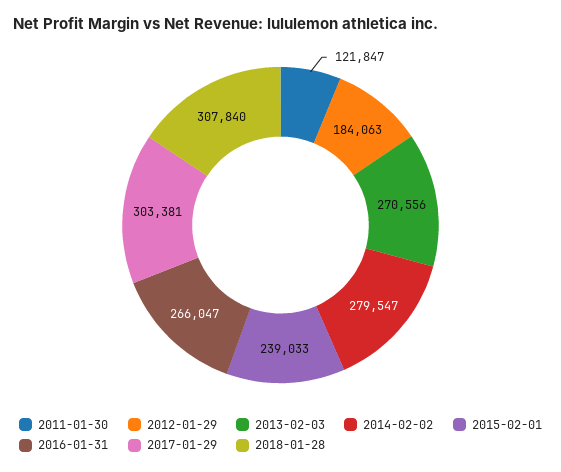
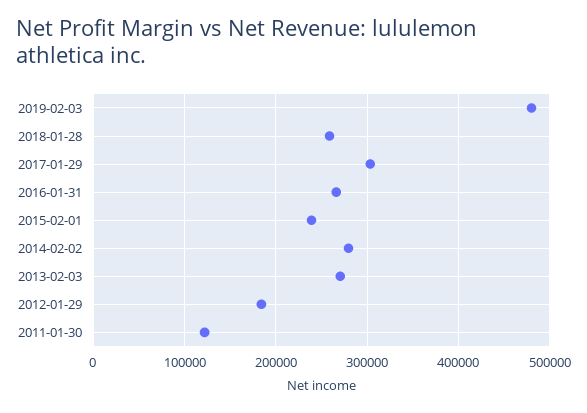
2018-01-28: 307840 -> 260000
2019-02-03: none -> 480000

